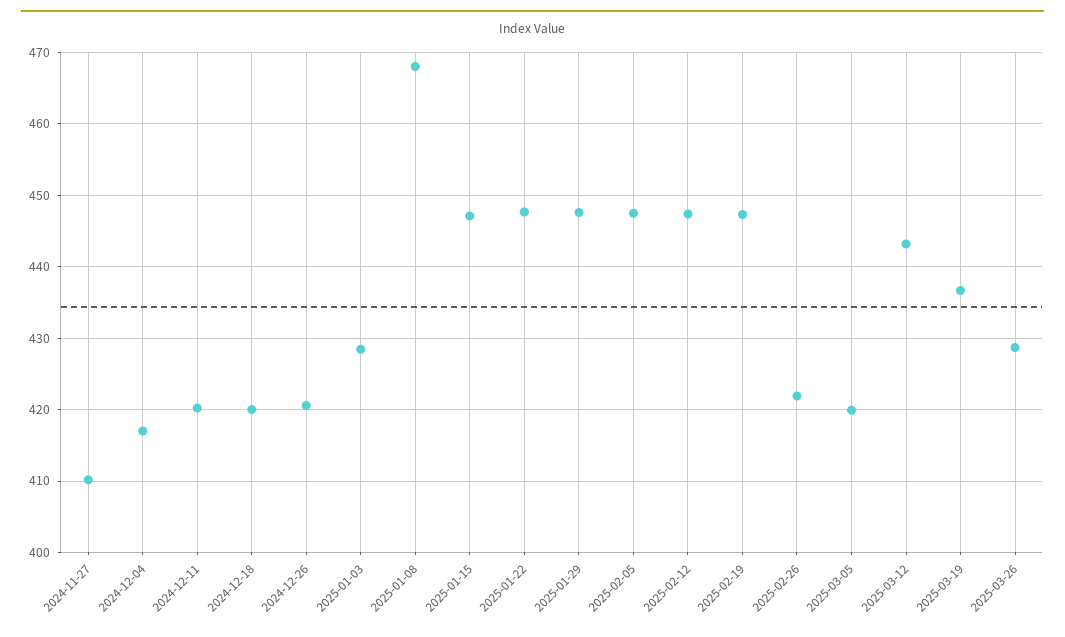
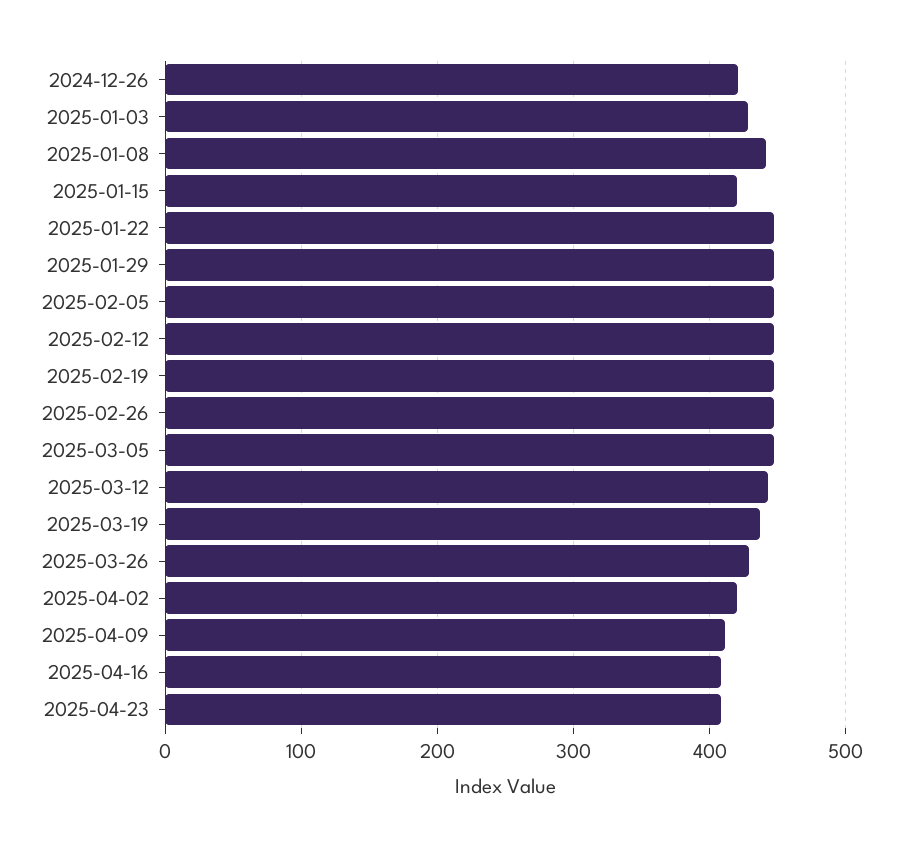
2024-11-27: 410 -> none
2024-12-04: 417 -> none
2024-12-11: 420 -> none
2024-12-18: 420 -> none
2025-01-08: 468 -> 440
2025-01-15: 447 -> 420
2025-02-26: 422 -> 450
2025-03-05: 420 -> 450
2025-04-02: none -> 420
2025-04-09: none -> 410
2025-04-16: none -> 410
2025-04-23: none -> 410

